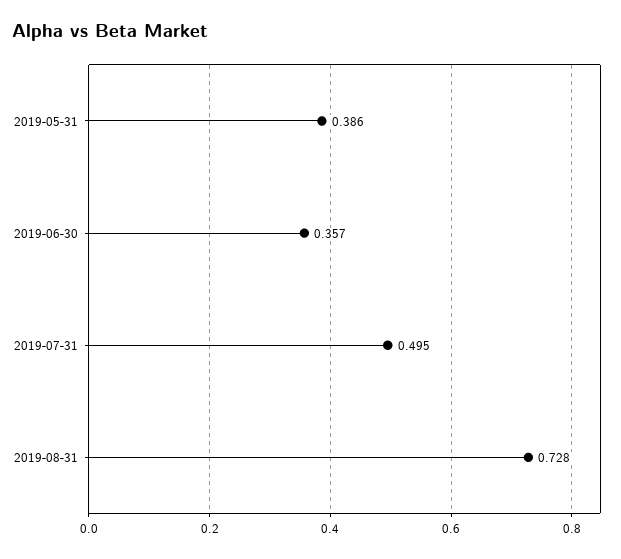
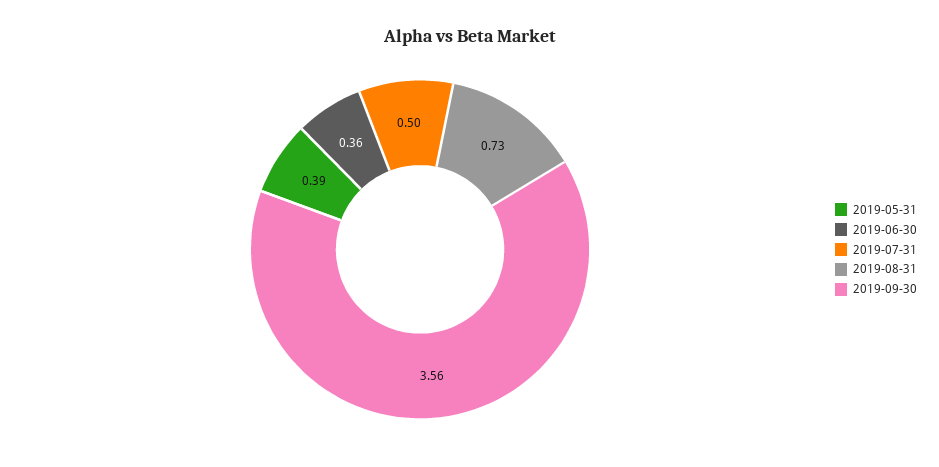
2019-09-30: none -> 3.56

